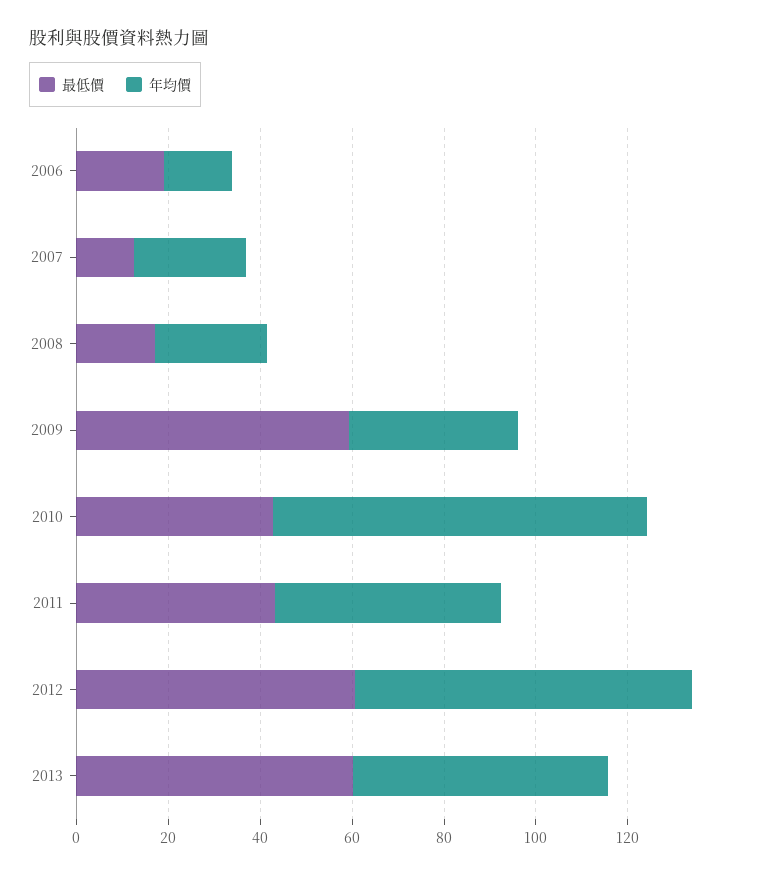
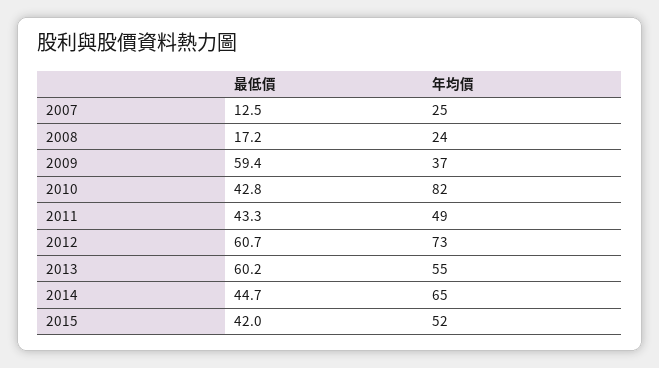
最低價, 2006: 20 -> none
年均價, 2006: 15 -> none
最低價, 2014: none -> 44.7
年均價, 2014: none -> 65
最低價, 2015: none -> 42
年均價, 2015: none -> 52

